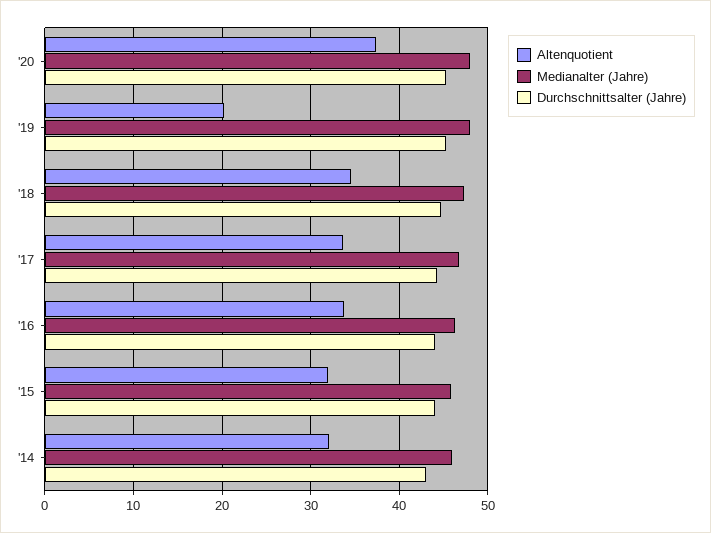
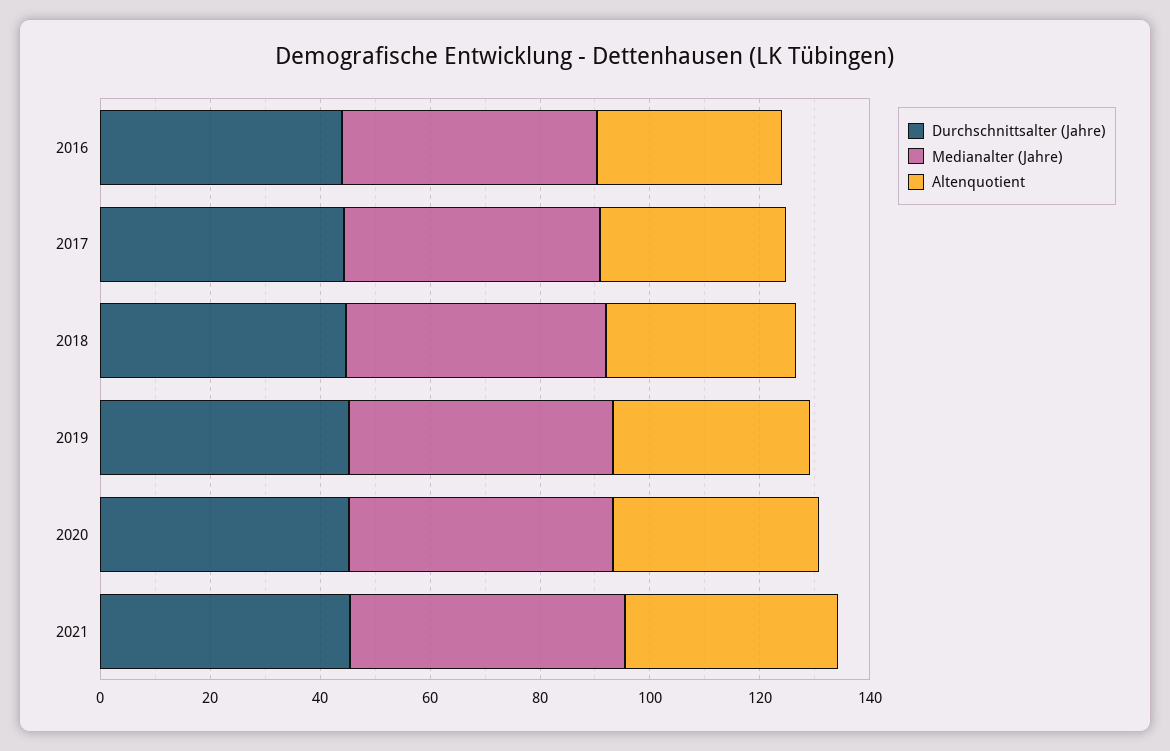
Altenquotient, '19: 20 -> 35
Altenquotient, '15: 32 -> none
Medianalter (Jahre), '15: 46 -> none
Durchschnittsalter (Jahre), '15: 44 -> none
Altenquotient, '14: 32 -> none
Medianalter (Jahre), '14: 46 -> none
Durchschnittsalter (Jahre), '14: 43 -> none
Durchschnittsalter (Jahre), 2021: none -> 45
Medianalter (Jahre), 2021: none -> 50
Altenquotient, 2021: none -> 40

